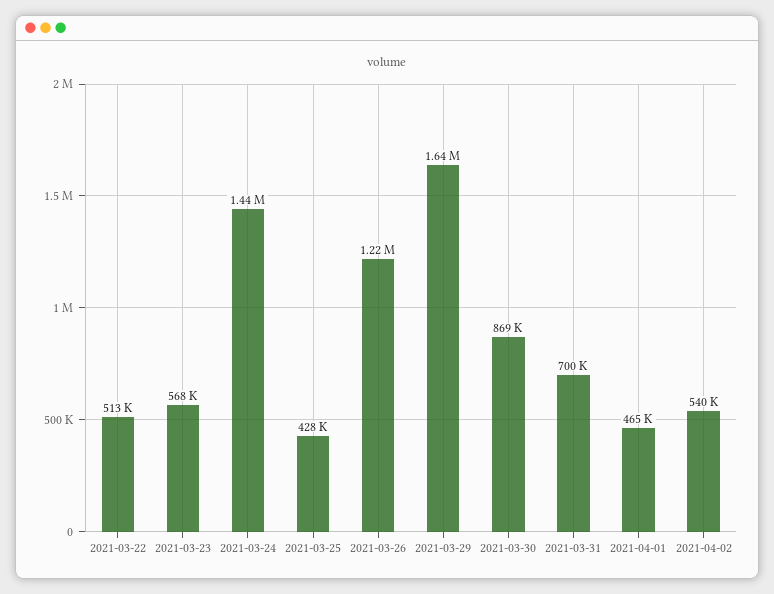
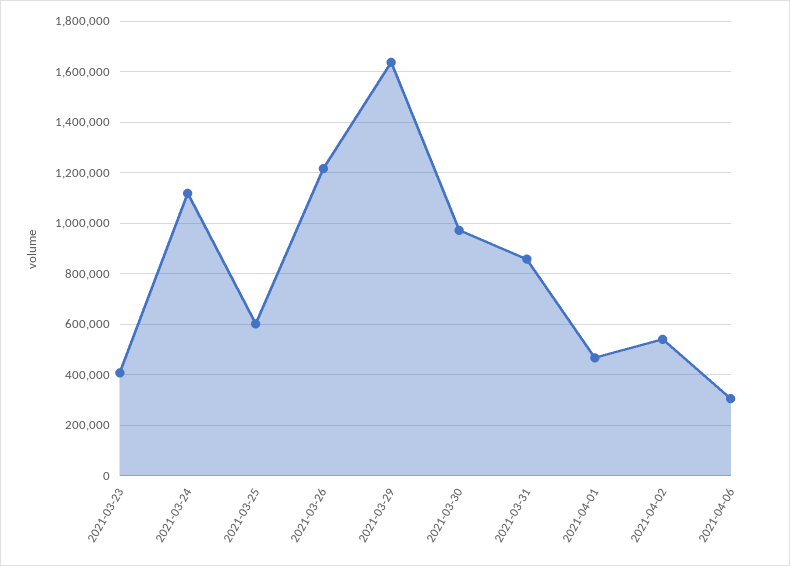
2021-03-22: 513000 -> none
2021-03-23: 568000 -> 400000
2021-03-24: 1440000 -> 1125000
2021-03-25: 428000 -> 600000
2021-03-30: 869000 -> 975000
2021-03-31: 700000 -> 850000
2021-04-06: none -> 300000

